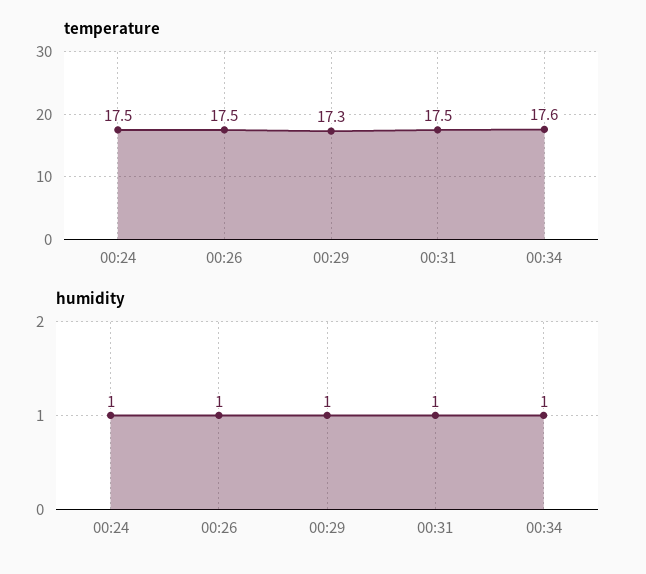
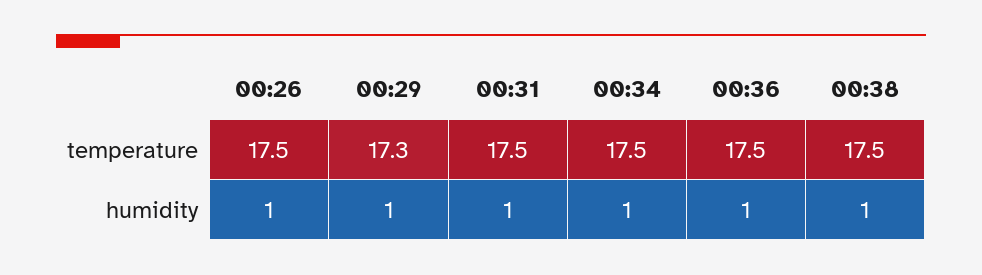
temperature, 00:24: 17.5 -> none
temperature, 00:34: 17.6 -> 17.5
humidity, 00:24: 1 -> none
temperature, 00:36: none -> 17.5
temperature, 00:38: none -> 17.5
humidity, 00:36: none -> 1
humidity, 00:38: none -> 1

